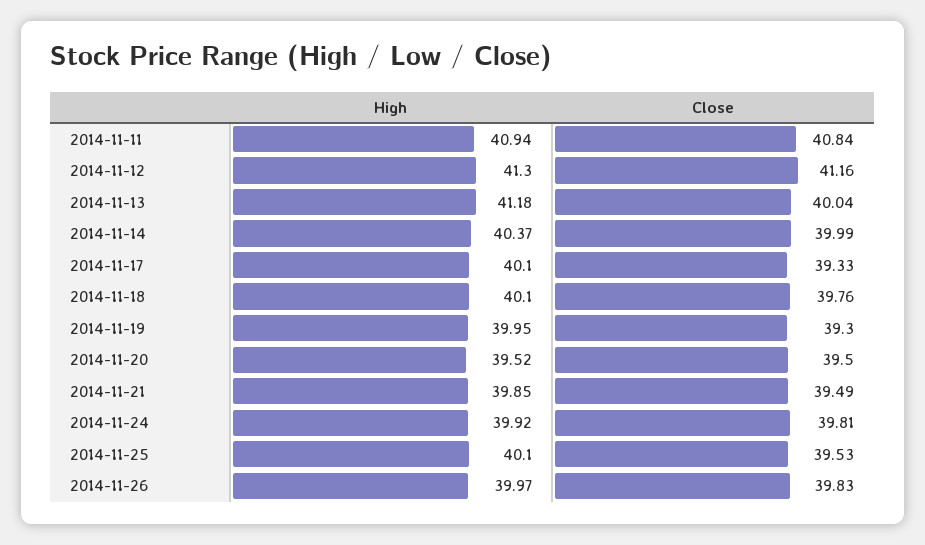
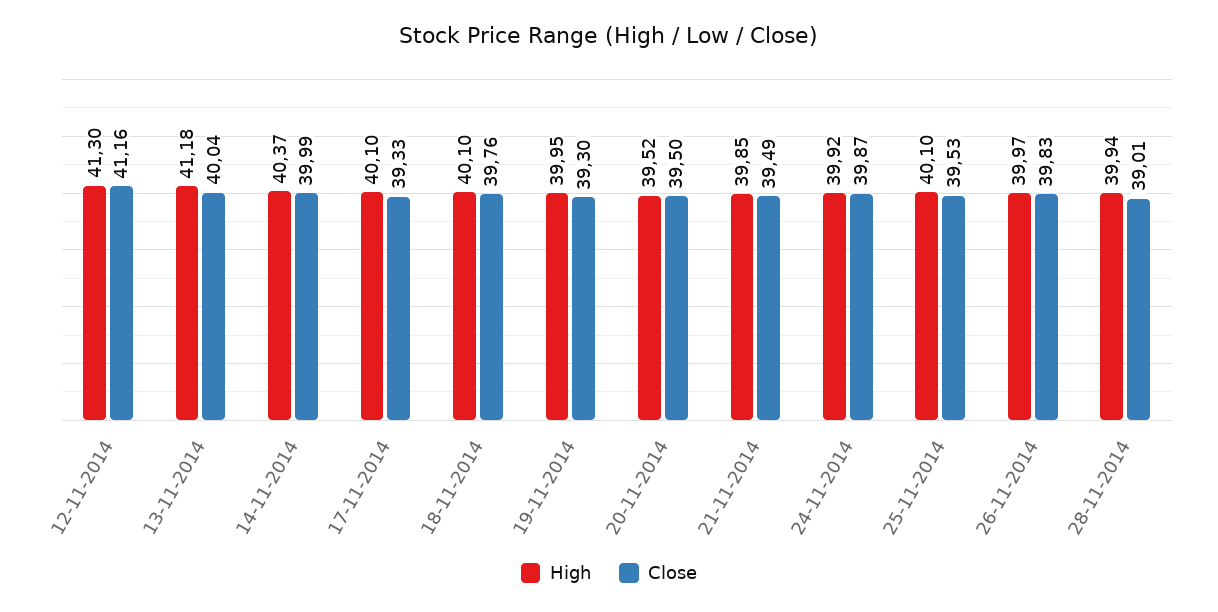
High, 2014-11-11: 40.94 -> none
Close, 2014-11-11: 40.84 -> none
Close, 2014-11-24: 39.81 -> 39.87
High, 28-11-2014: none -> 39.94
Close, 28-11-2014: none -> 39.01

